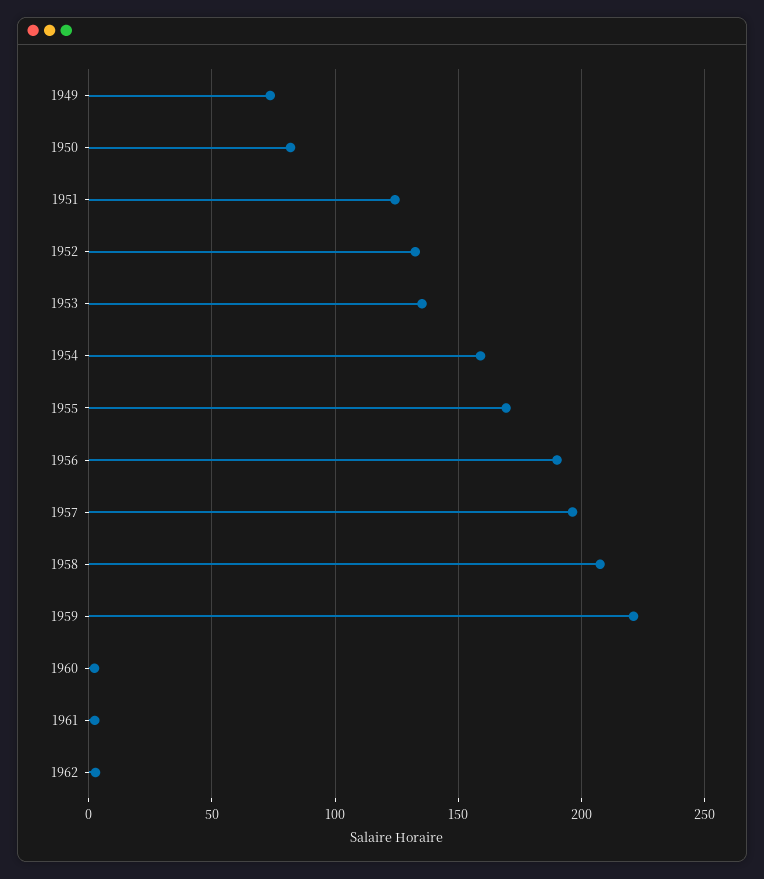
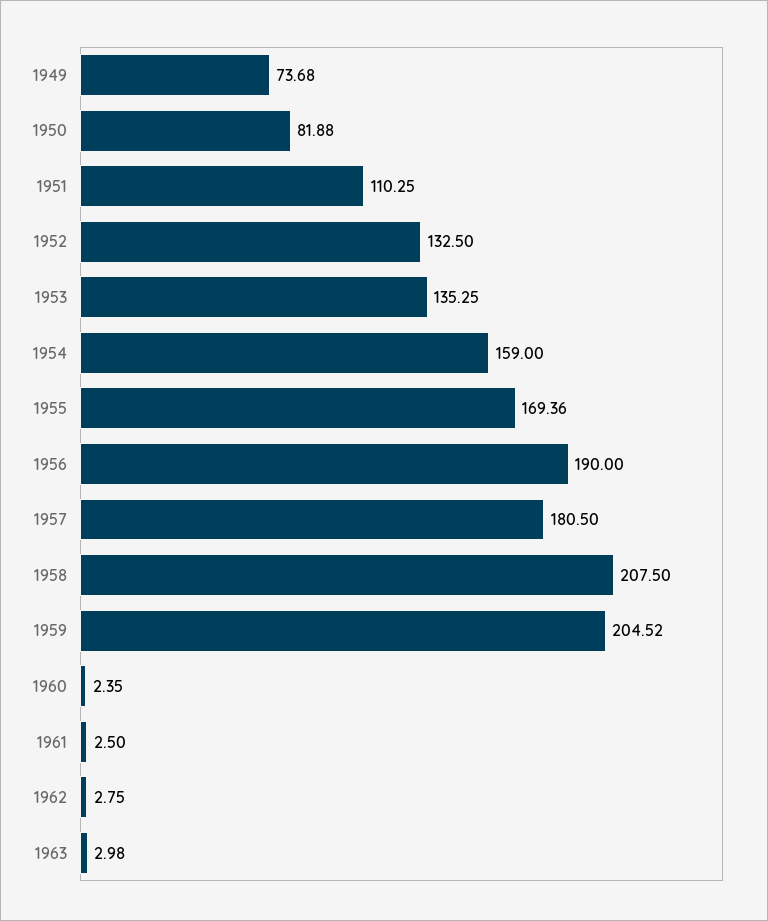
1951: 125 -> 110.25
1957: 195 -> 180.5
1959: 220 -> 204.52
1963: none -> 2.98

